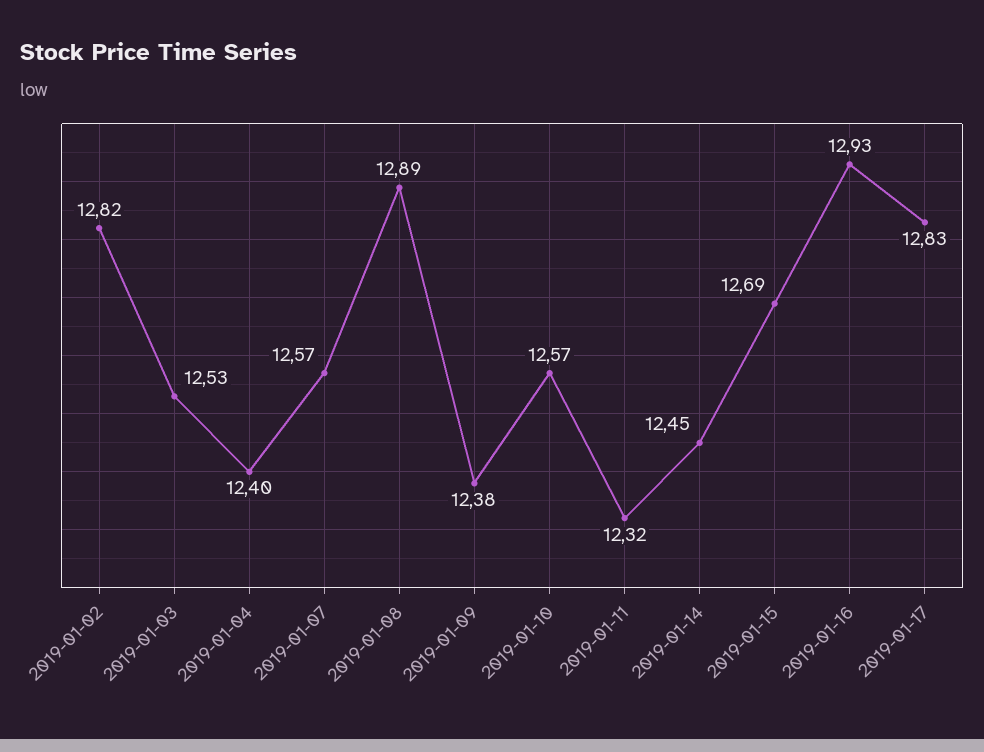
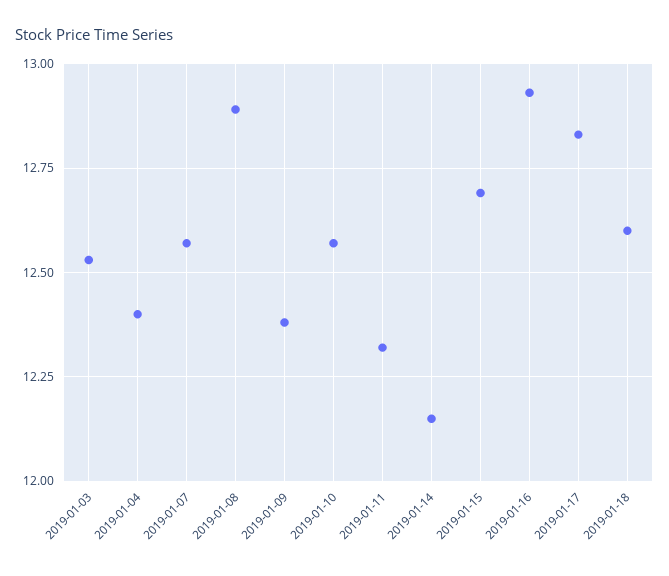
2019-01-02: 12.82 -> none
2019-01-14: 12.45 -> 12.15
2019-01-18: none -> 12.6

